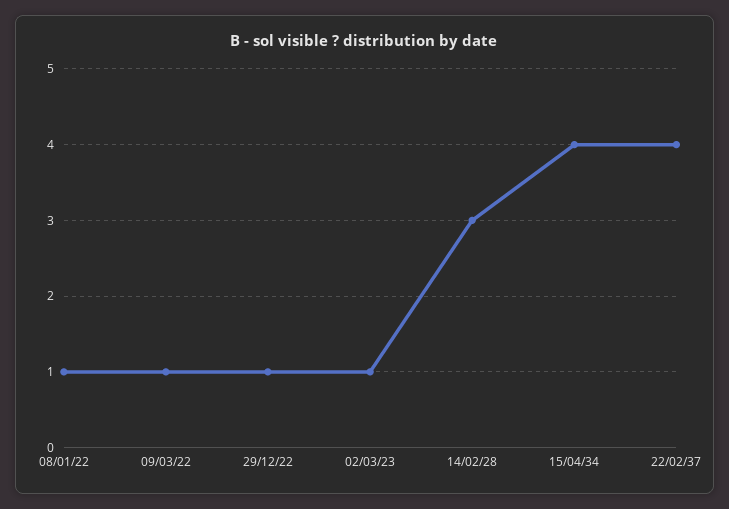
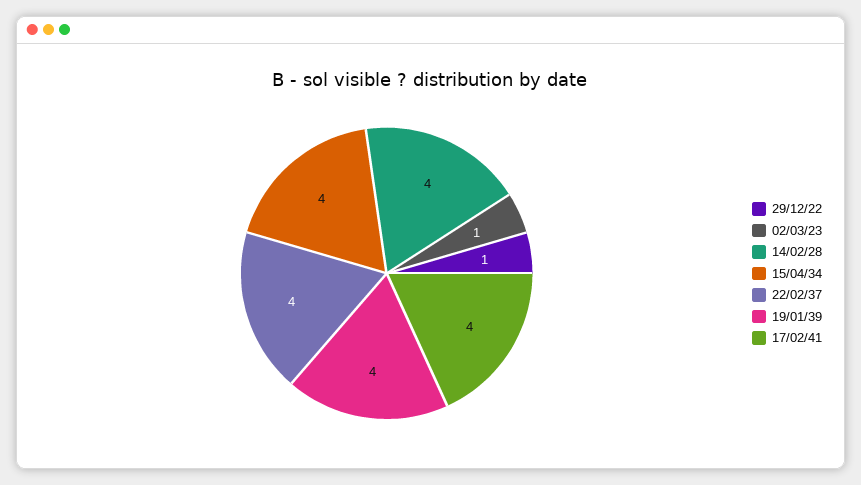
08/01/22: 1 -> none
09/03/22: 1 -> none
14/02/28: 3 -> 4
19/01/39: none -> 4
17/02/41: none -> 4

